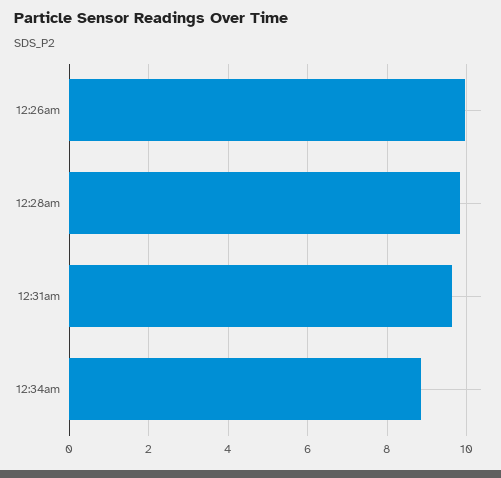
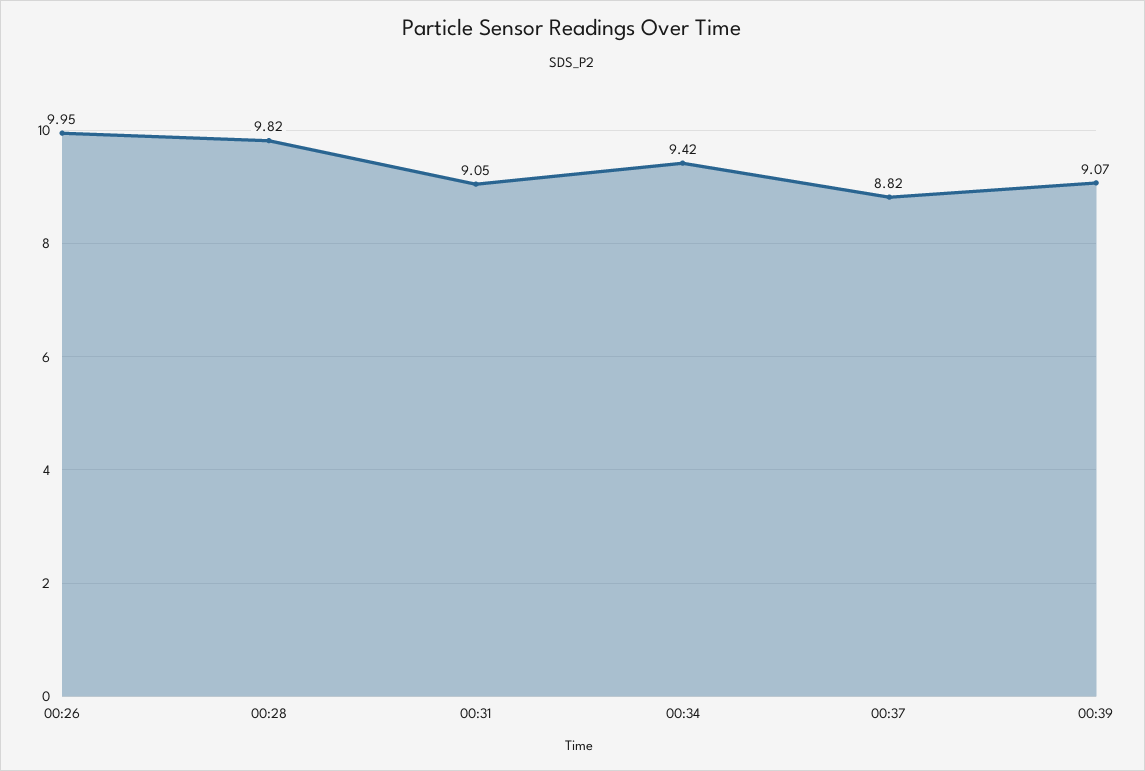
12:31am: 9.6 -> 9.05
12:34am: 8.8 -> 9.42
00:37: none -> 8.82
00:39: none -> 9.07

